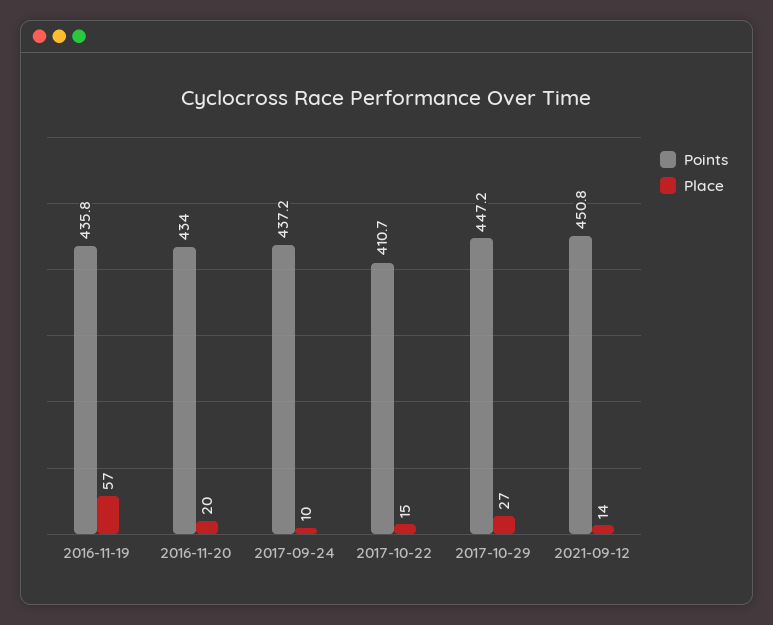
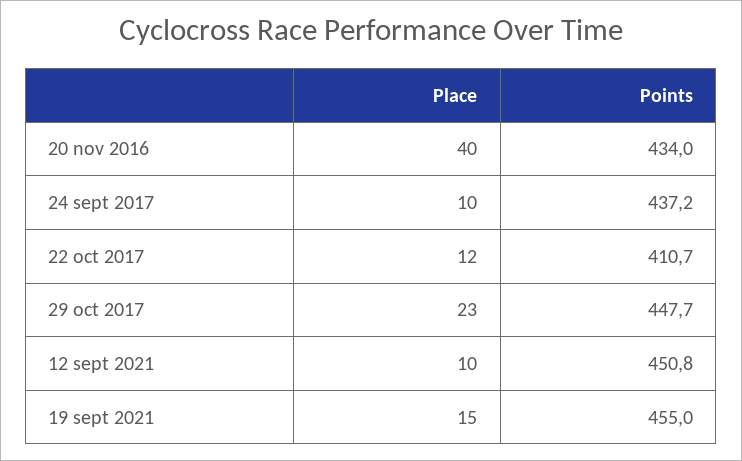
Points, 2016-11-19: 435.8 -> none
Place, 2016-11-19: 57 -> none
Place, 2016-11-20: 20 -> 40
Place, 2017-10-22: 15 -> 12
Points, 2017-10-29: 447.2 -> 447.7
Place, 2017-10-29: 27 -> 23
Place, 2021-09-12: 14 -> 10
Place, 19 sept 2021: none -> 15
Points, 19 sept 2021: none -> 455

